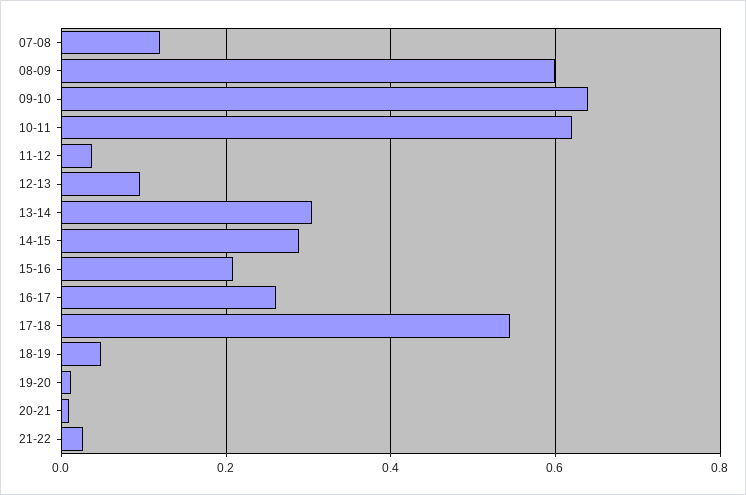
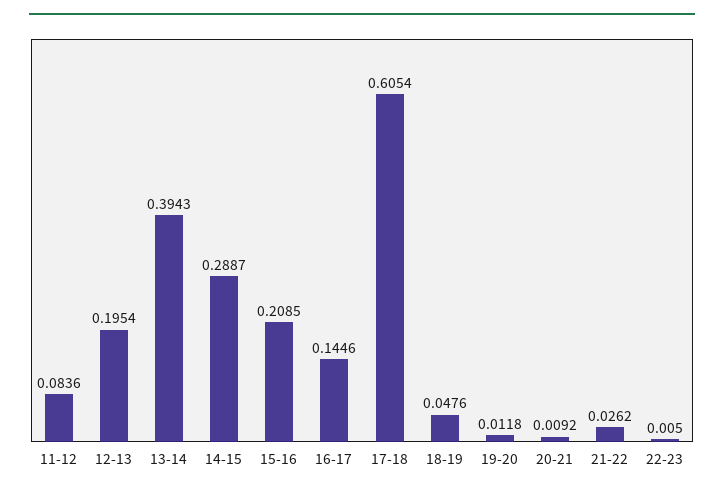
07-08: 0.12 -> none
08-09: 0.6 -> none
09-10: 0.64 -> none
10-11: 0.62 -> none
11-12: 0.04 -> 0.0836
12-13: 0.1 -> 0.1954
13-14: 0.3 -> 0.3943
16-17: 0.26 -> 0.1446
17-18: 0.54 -> 0.6054
22-23: none -> 0.005

